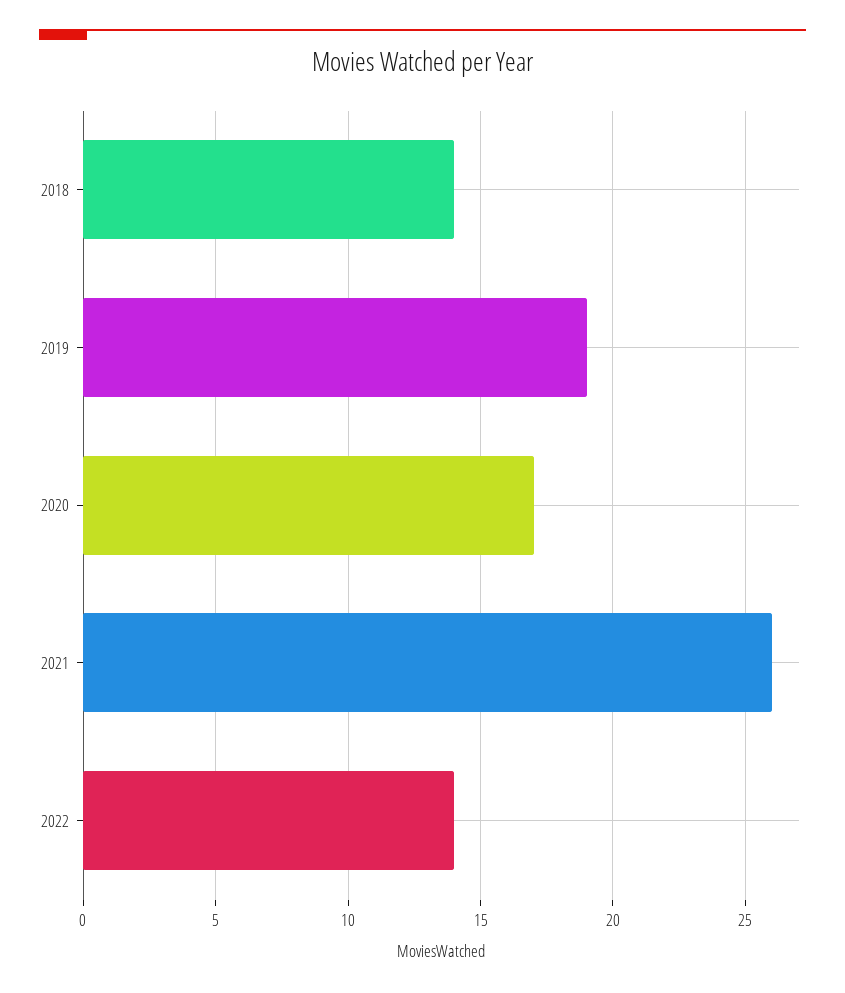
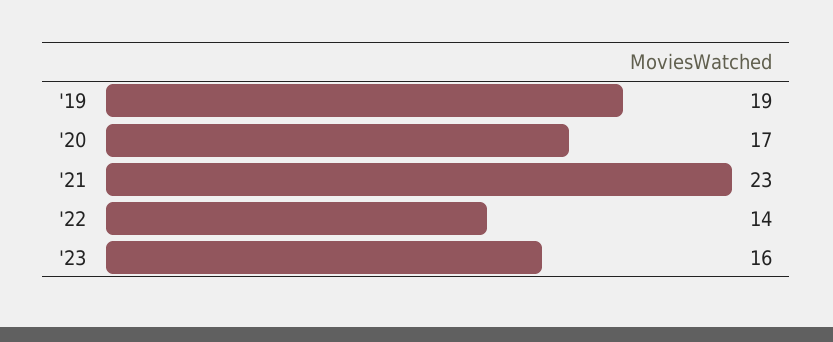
2018: 14 -> none
2021: 26 -> 23
'23: none -> 16

